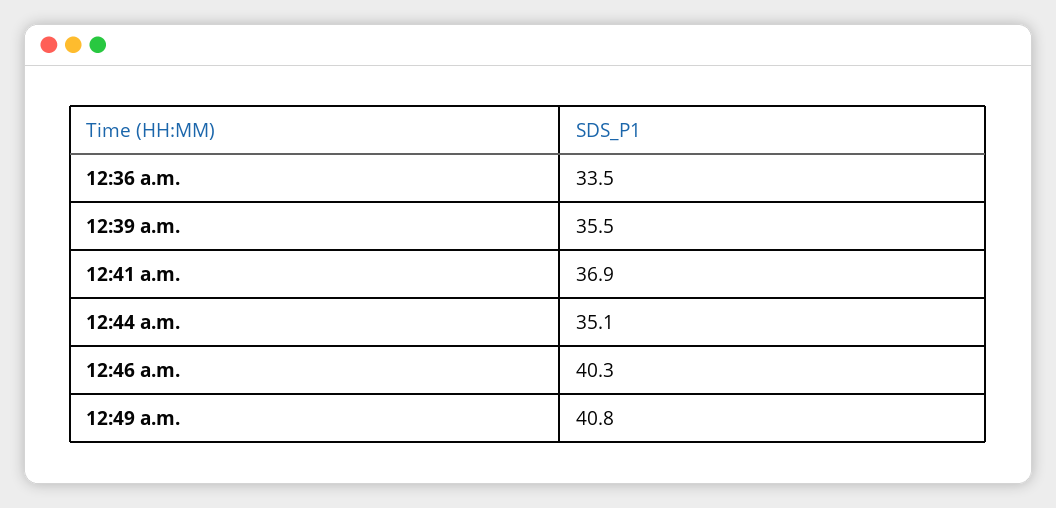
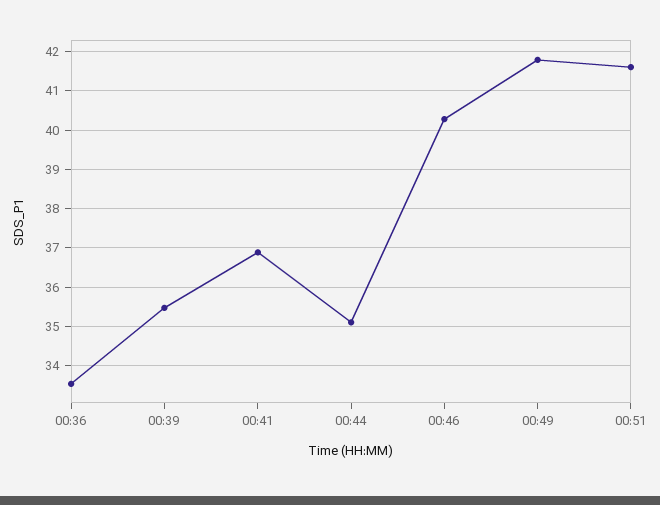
12:49 a.m.: 40.8 -> 41.8
00:51: none -> 41.6

